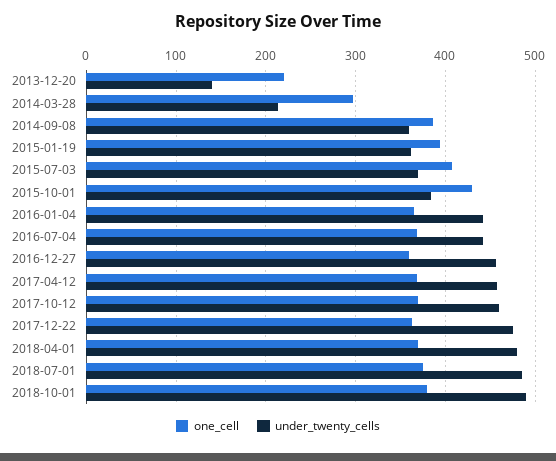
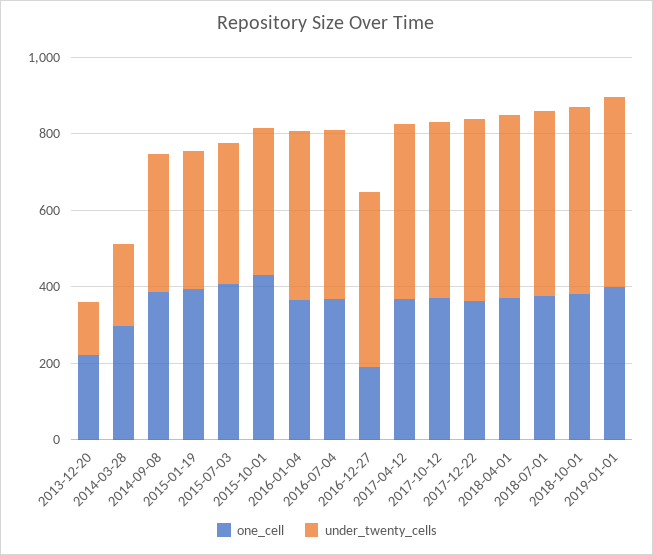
one_cell, 2016-12-27: 360 -> 200
one_cell, 2019-01-01: none -> 400
under_twenty_cells, 2019-01-01: none -> 500

